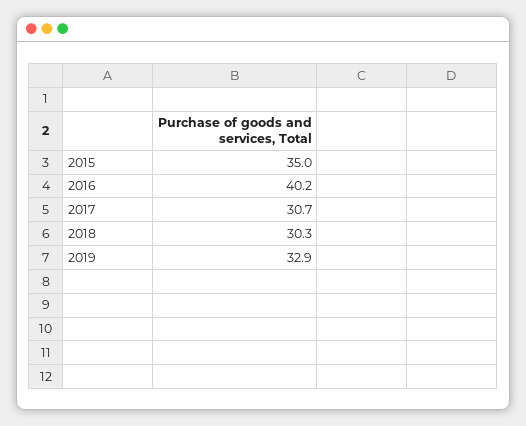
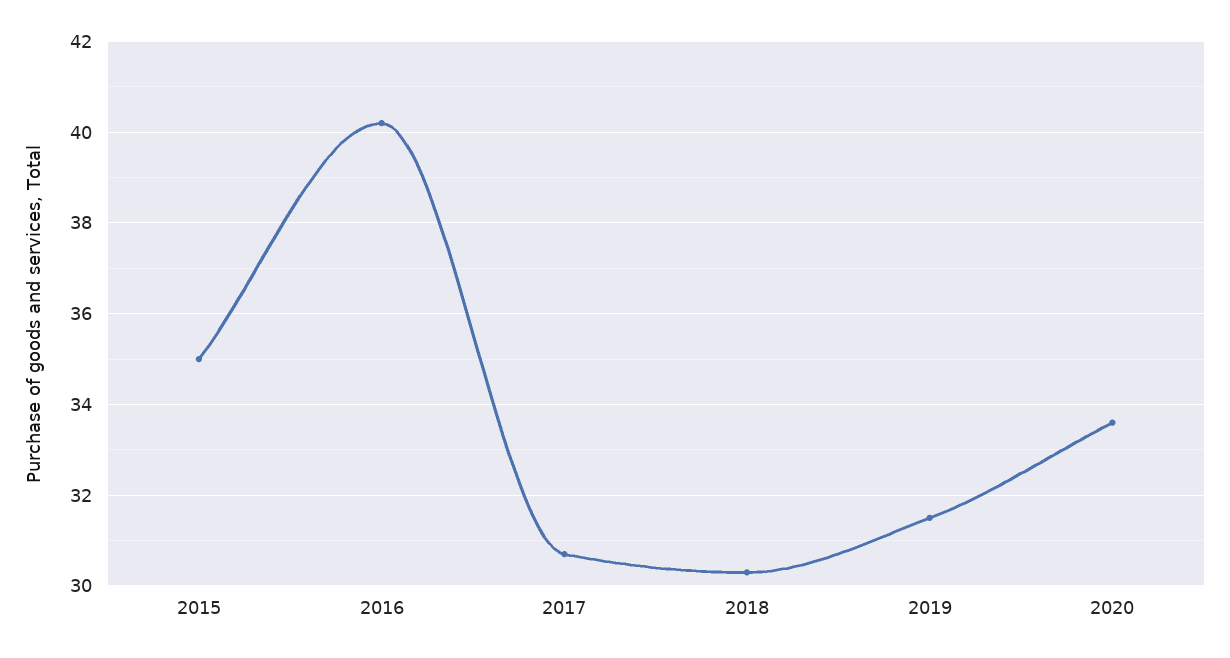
2019: 32.9 -> 31.5
2020: none -> 33.5

